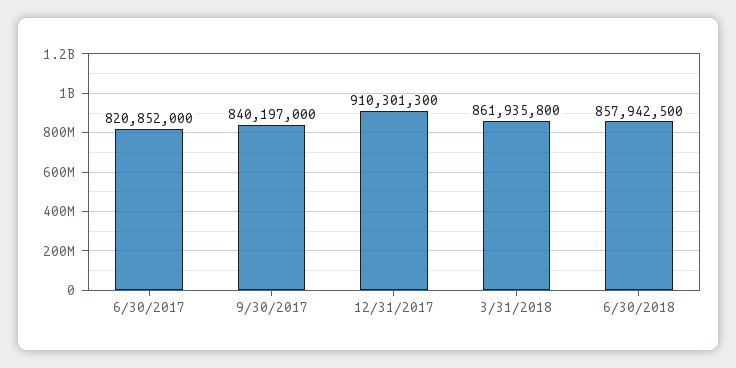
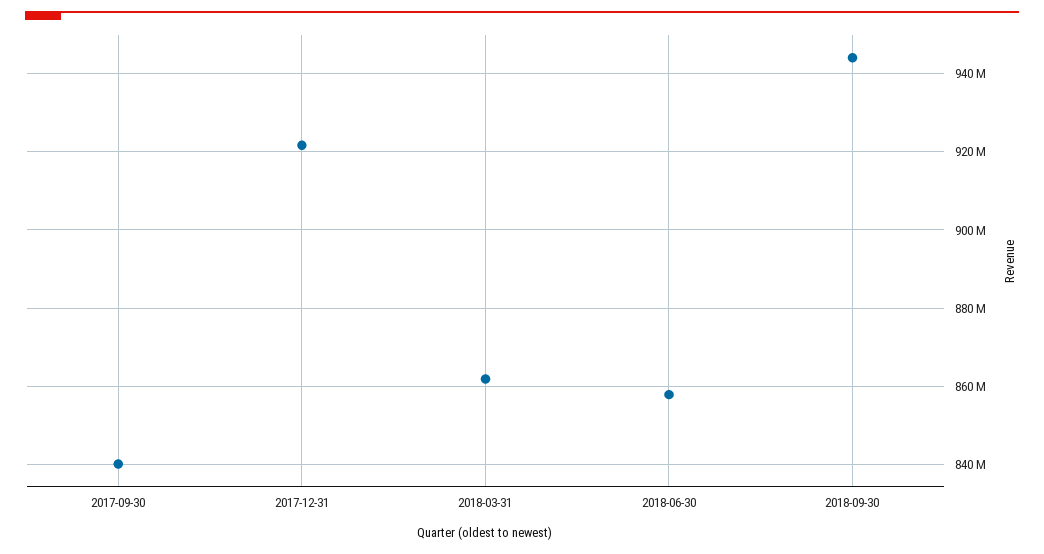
6/30/2017: 820852000 -> none
12/31/2017: 910301300 -> 922000000
2018-09-30: none -> 944000000

